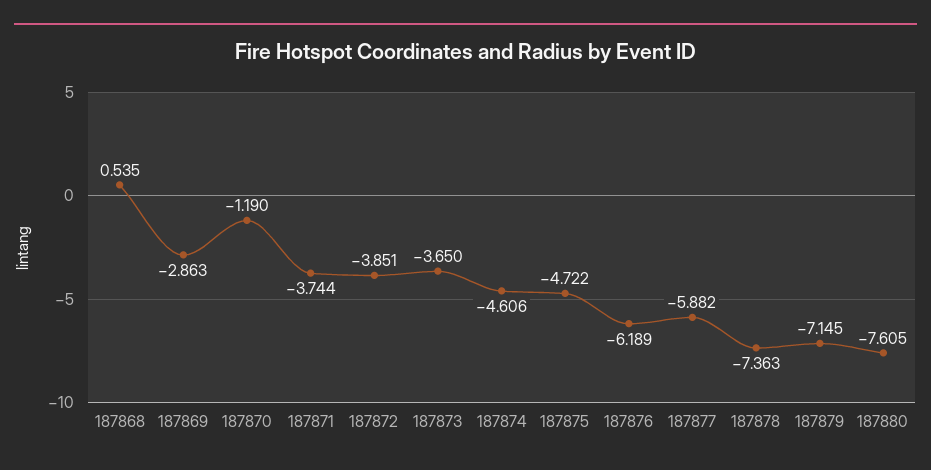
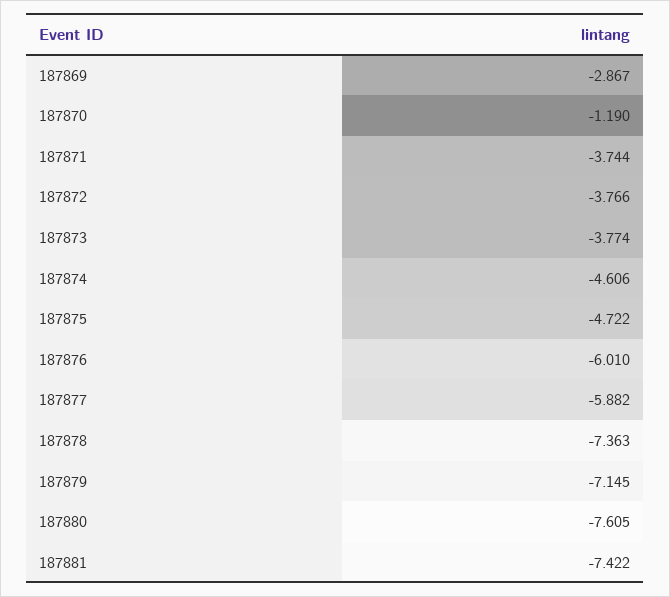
187868: 0.535 -> none
187869: -2.863 -> -2.867
187872: -3.851 -> -3.766
187873: -3.65 -> -3.774
187876: -6.189 -> -6.01
187881: none -> -7.422

